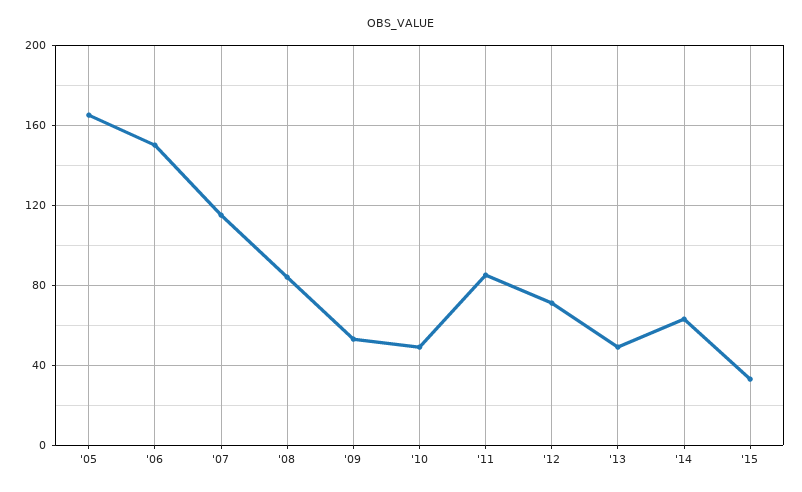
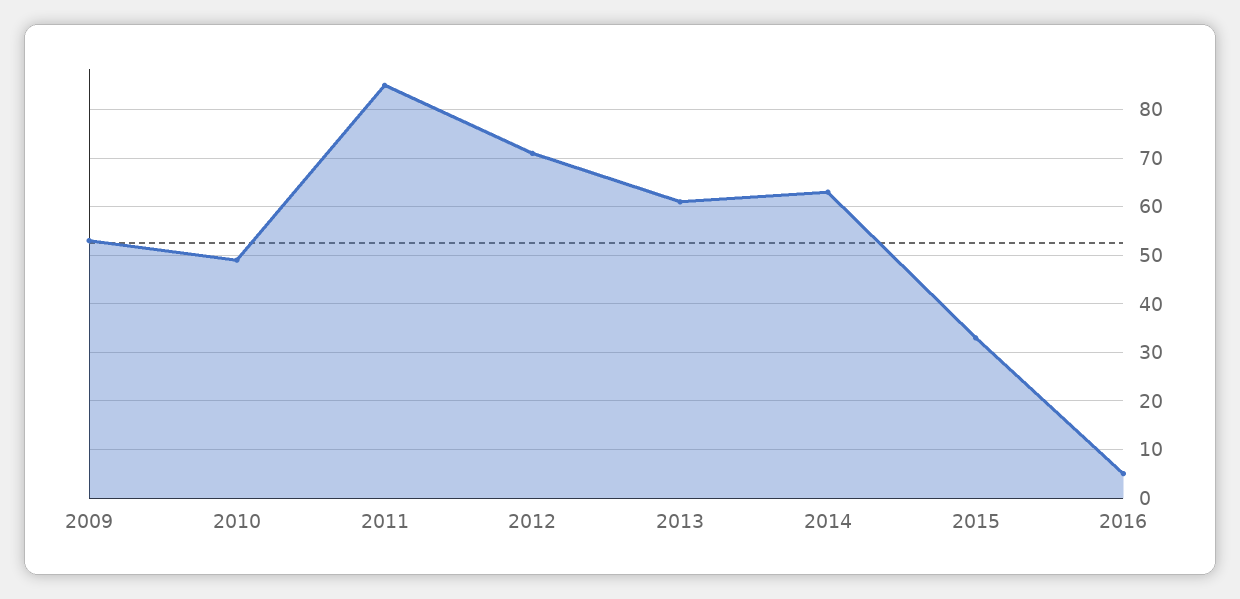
'05: 165 -> none
'06: 150 -> none
'07: 115 -> none
'08: 85 -> none
'13: 50 -> 60
2016: none -> 5

